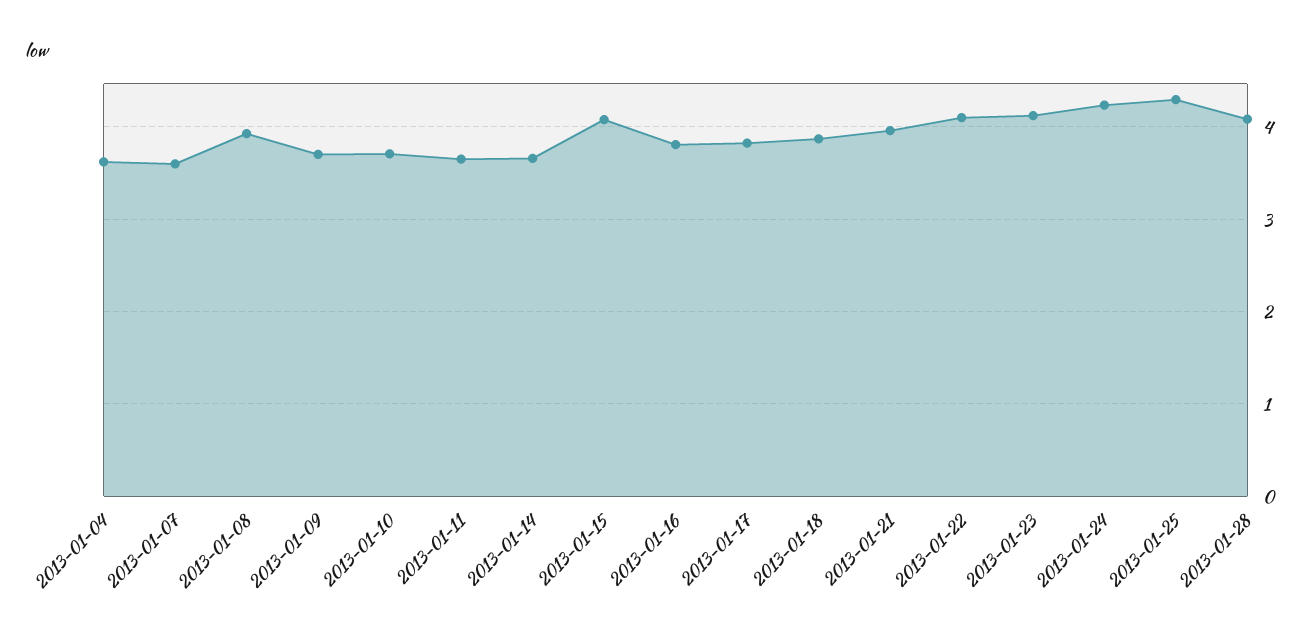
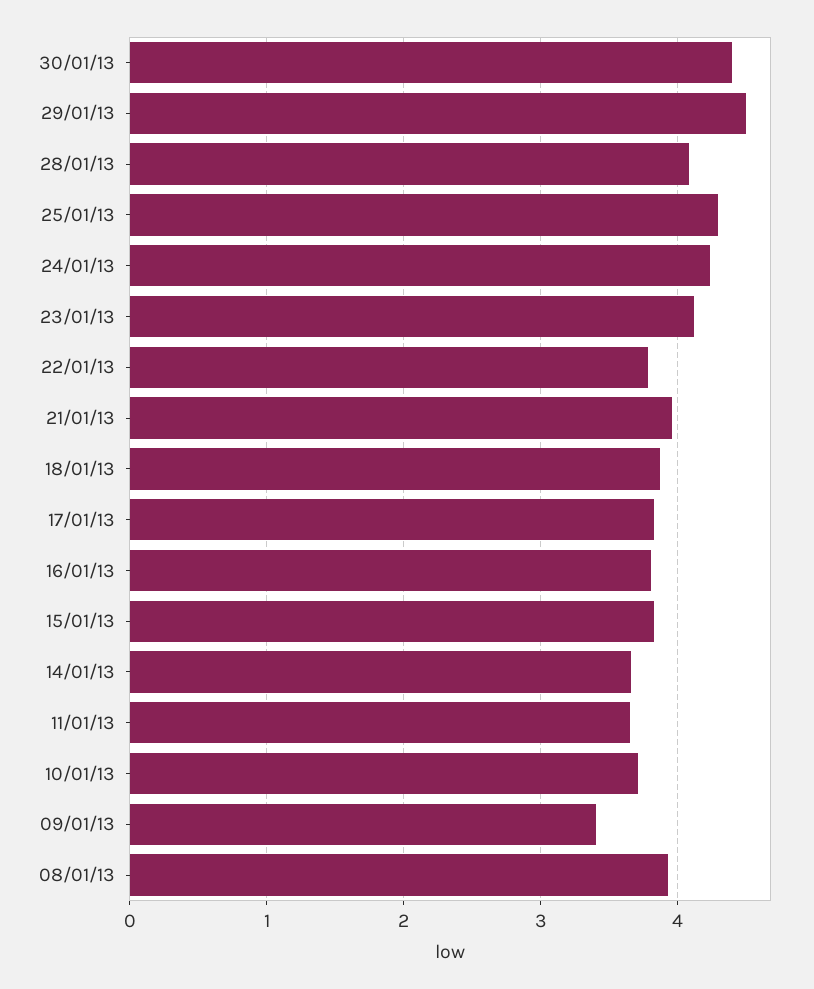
2013-01-04: 3.6 -> none
2013-01-07: 3.6 -> none
2013-01-09: 3.7 -> 3.4
2013-01-15: 4.1 -> 3.8
2013-01-22: 4.1 -> 3.8
30/01/13: none -> 4.4
29/01/13: none -> 4.5

